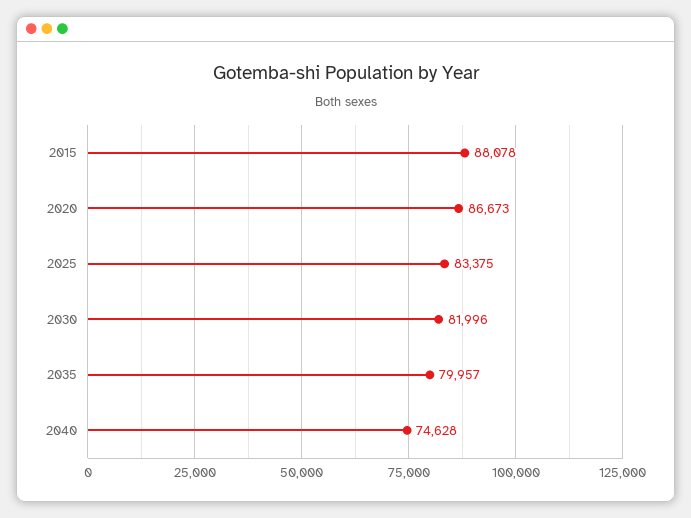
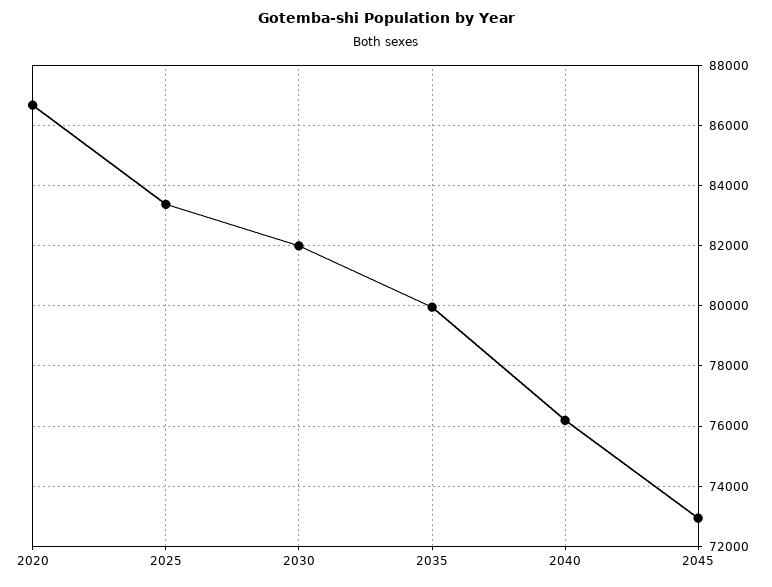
2015: 88078 -> none
2040: 74628 -> 76200
2045: none -> 73000

